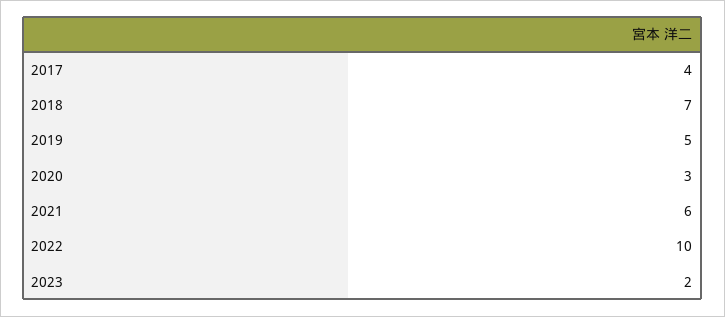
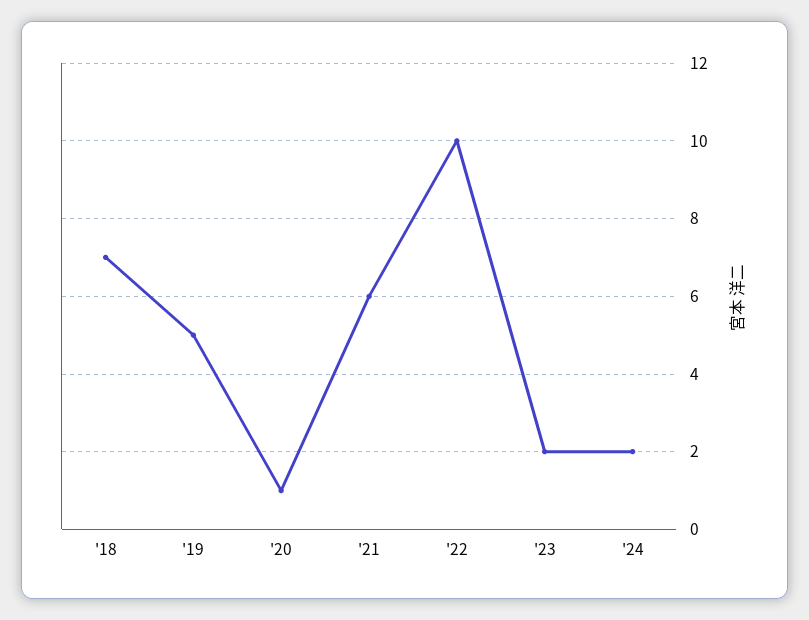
2017: 4 -> none
2020: 3 -> 1
'24: none -> 2

